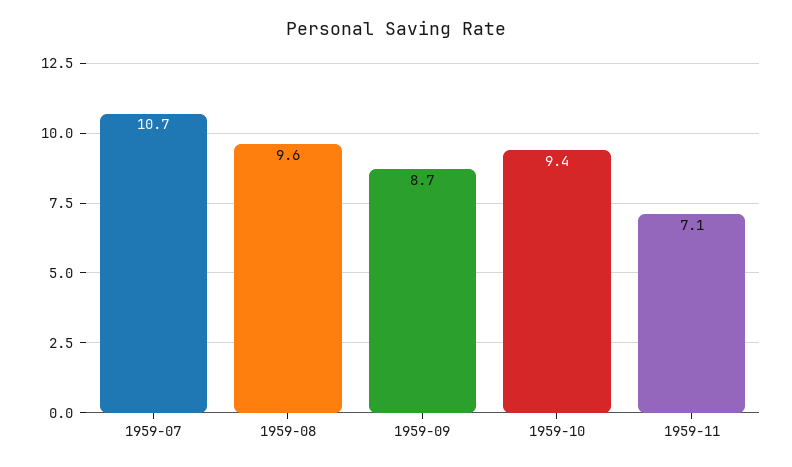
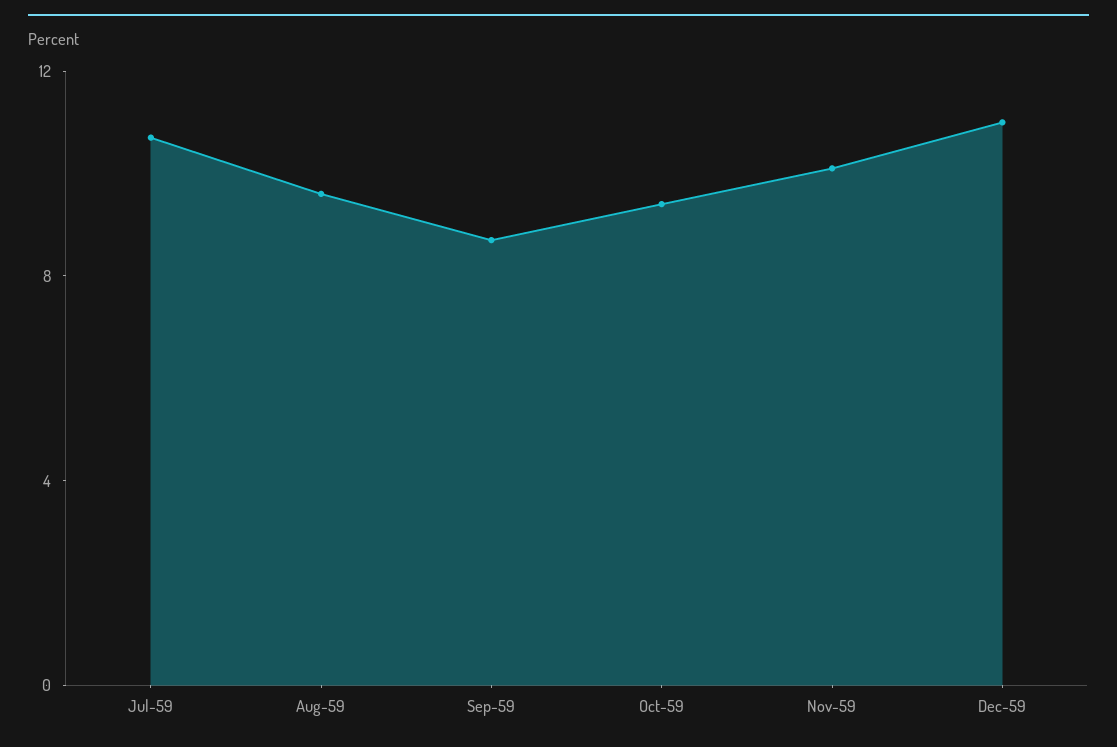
1959-11: 7.1 -> 10
Dec-59: none -> 11

